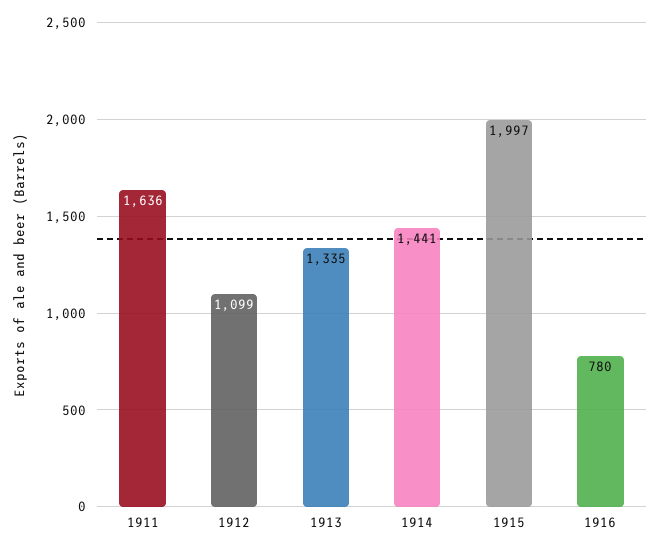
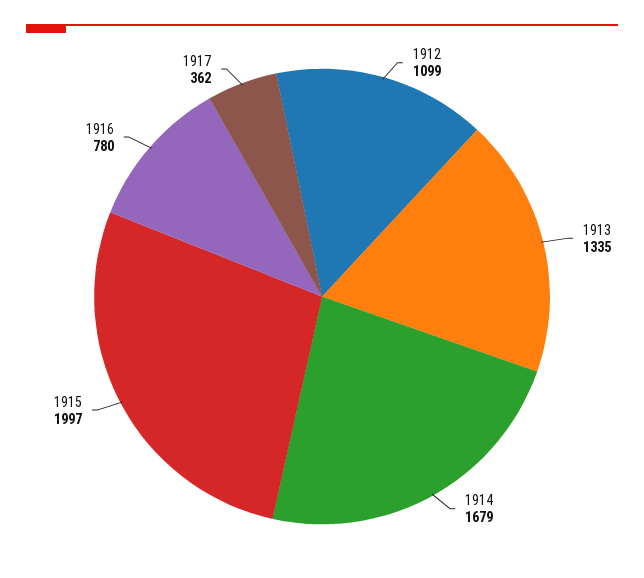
1911: 1636 -> none
1914: 1441 -> 1679
1917: none -> 362

